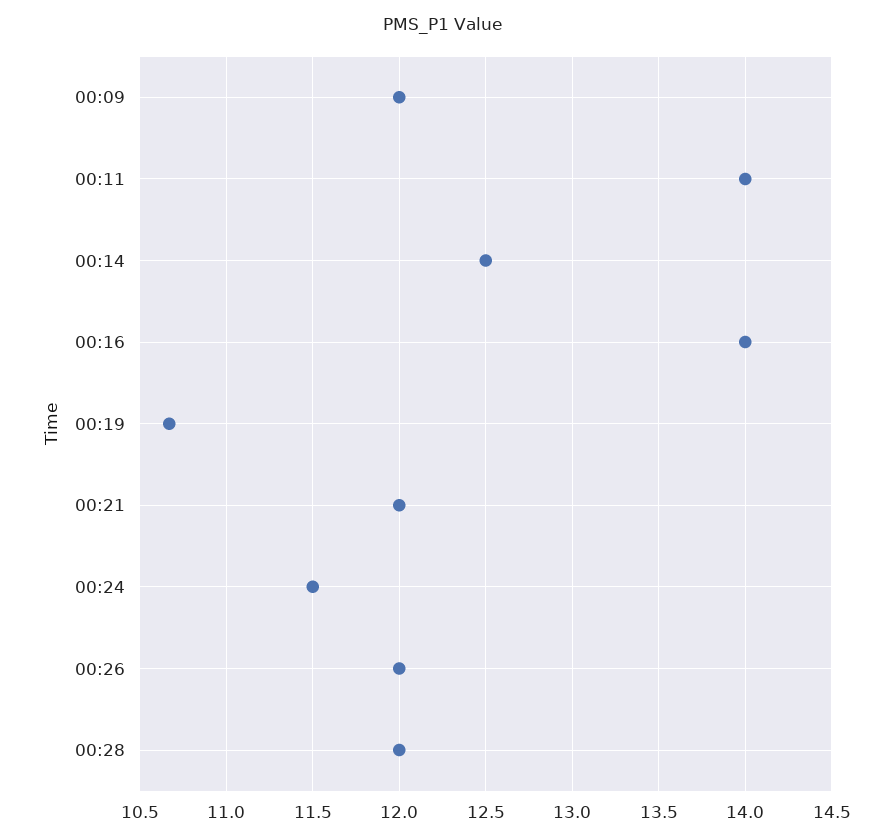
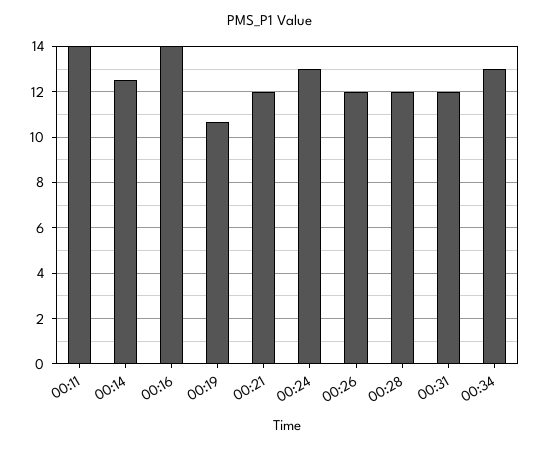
00:09: 12 -> none
00:24: 11.5 -> 13
00:31: none -> 12
00:34: none -> 13

